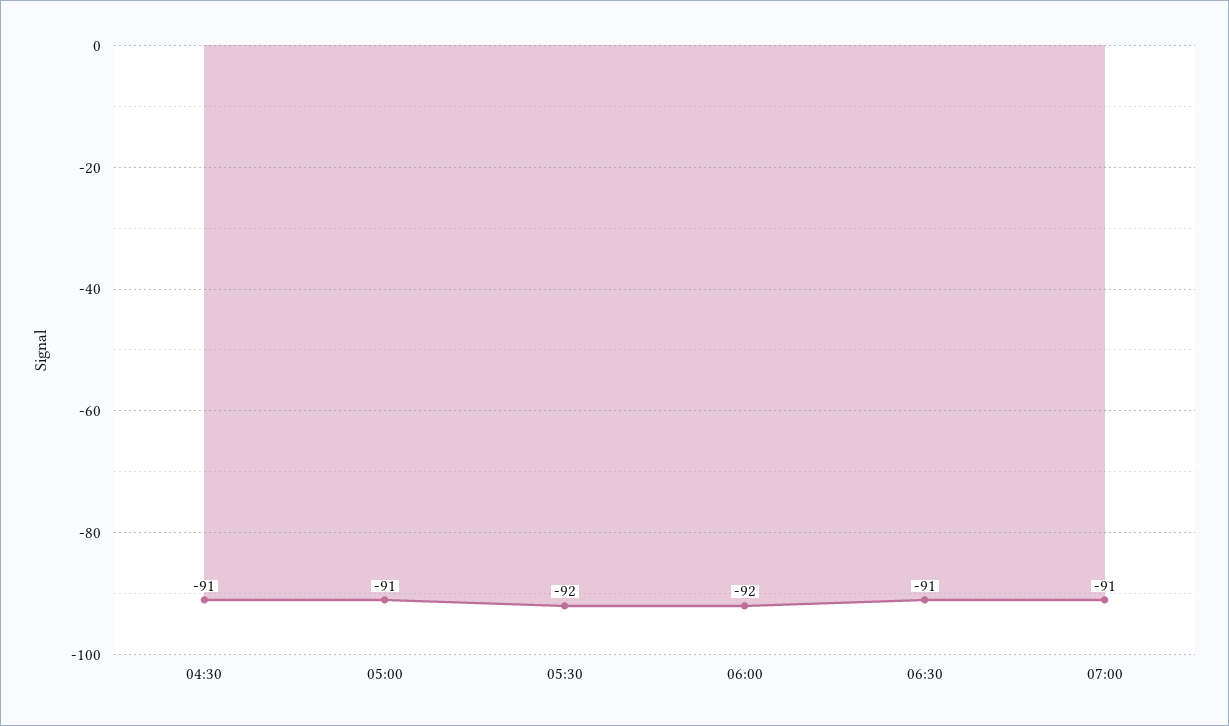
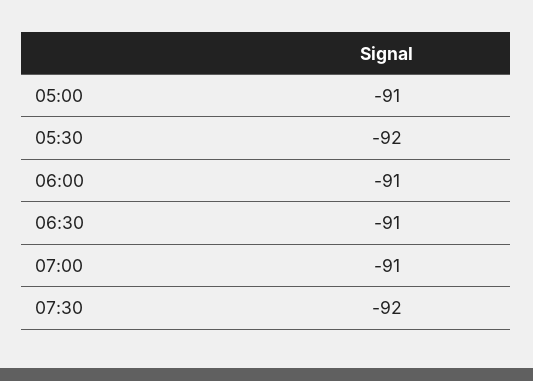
04:30: -91 -> none
06:00: -92 -> -91
07:30: none -> -92

